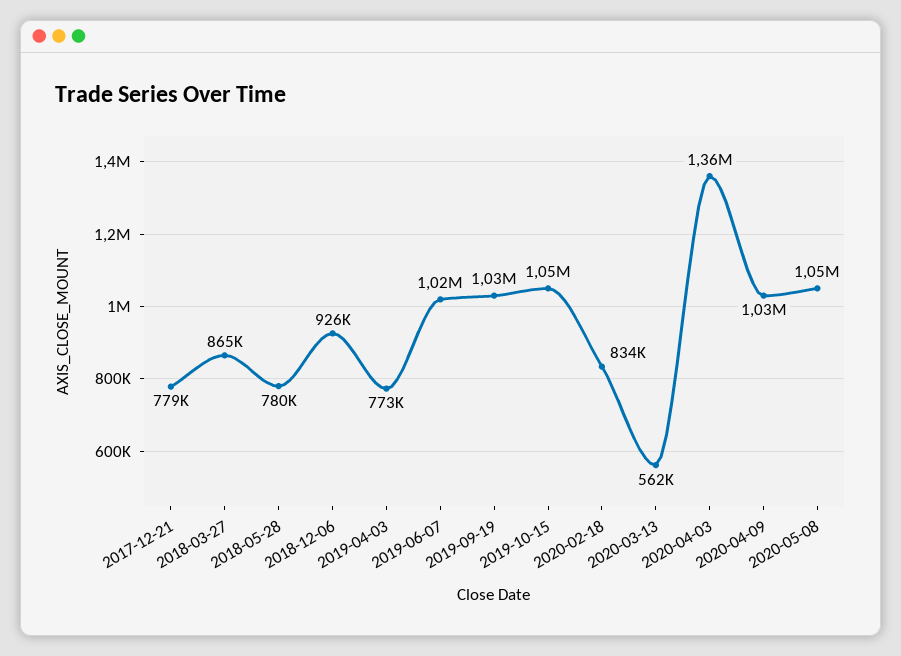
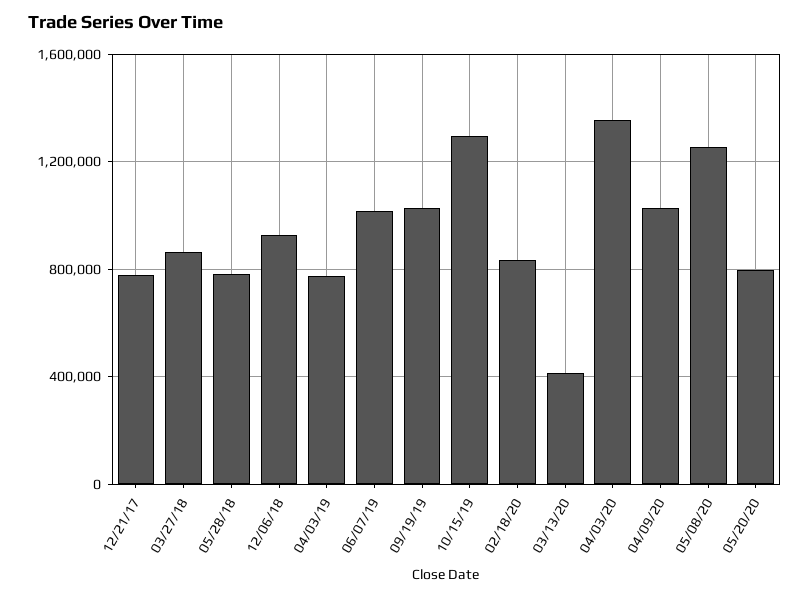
2019-10-15: 1050000 -> 1300000
2020-03-13: 562000 -> 400000
2020-05-08: 1050000 -> 1250000
05/20/20: none -> 800000

